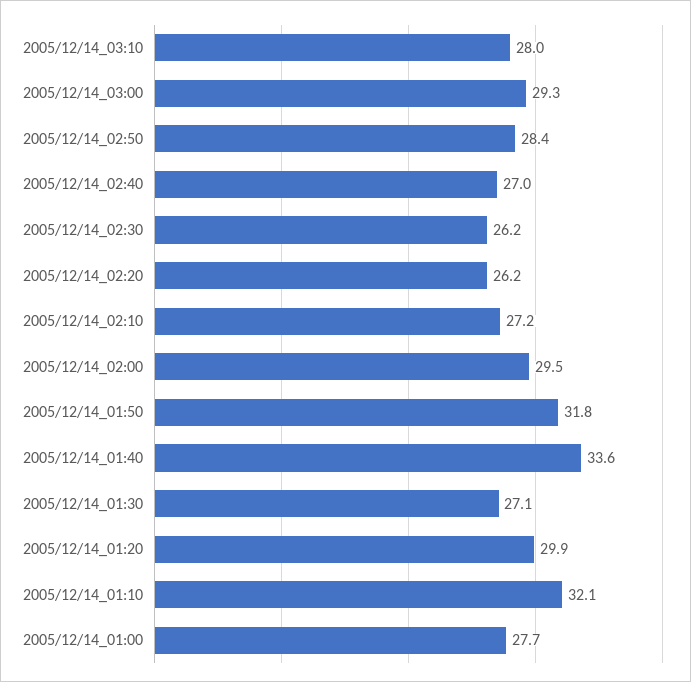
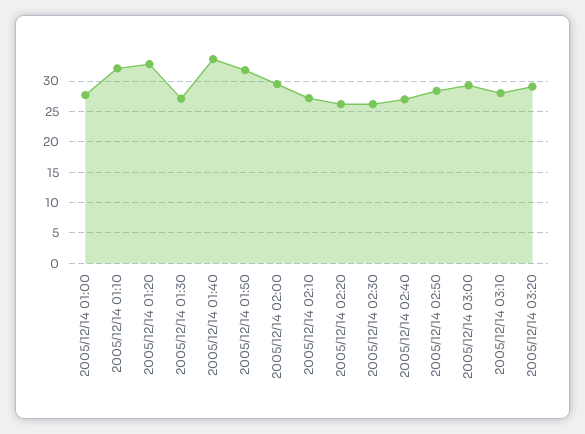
2005/12/14_01:20: 29.9 -> 33
2005/12/14 03:20: none -> 29

